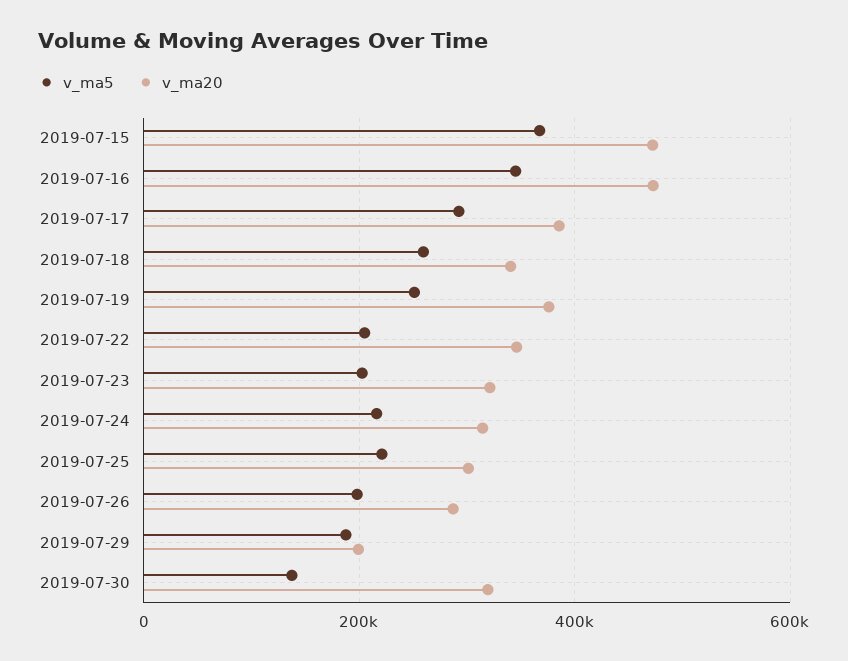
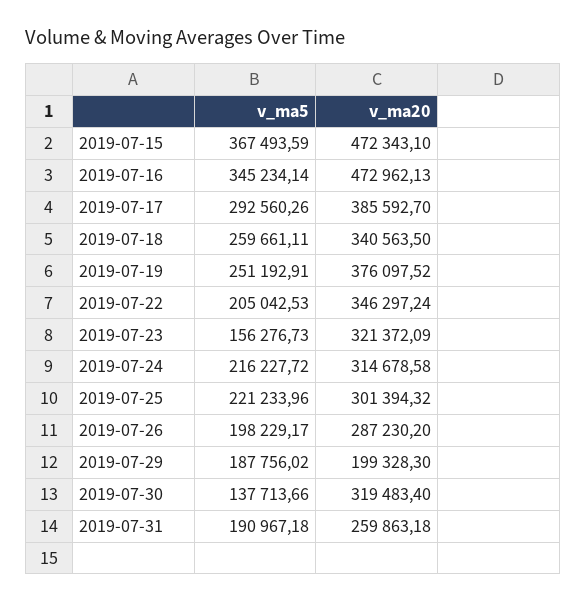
v_ma5, 2019-07-23: 200000 -> 156276.73
v_ma5, 2019-07-31: none -> 190967.18
v_ma20, 2019-07-31: none -> 259863.18

